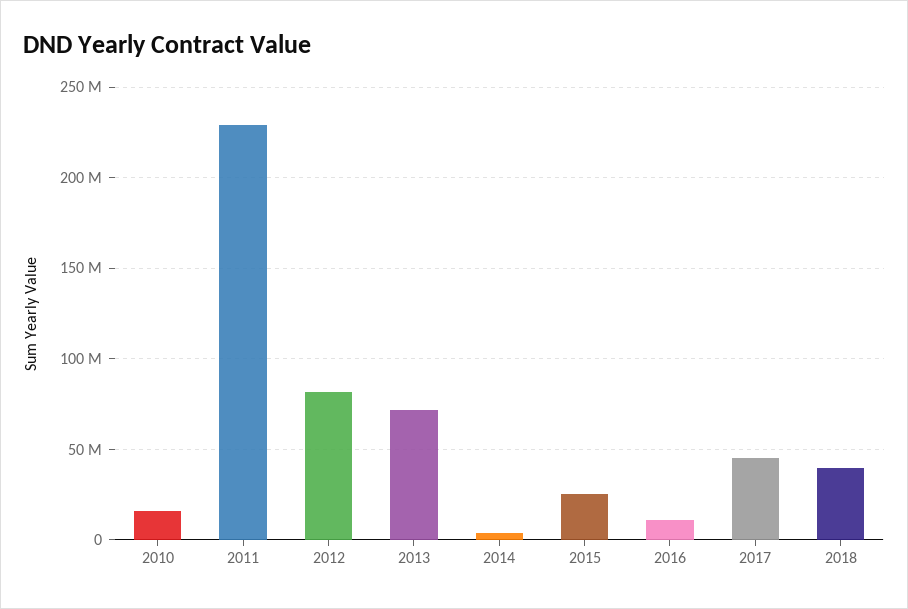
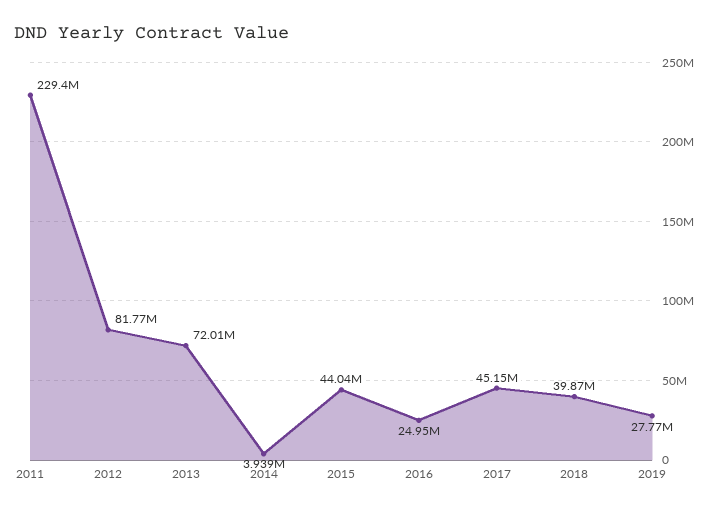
2010: 15000000 -> none
2015: 25000000 -> 44040000
2016: 10000000 -> 24950000
2019: none -> 27770000

